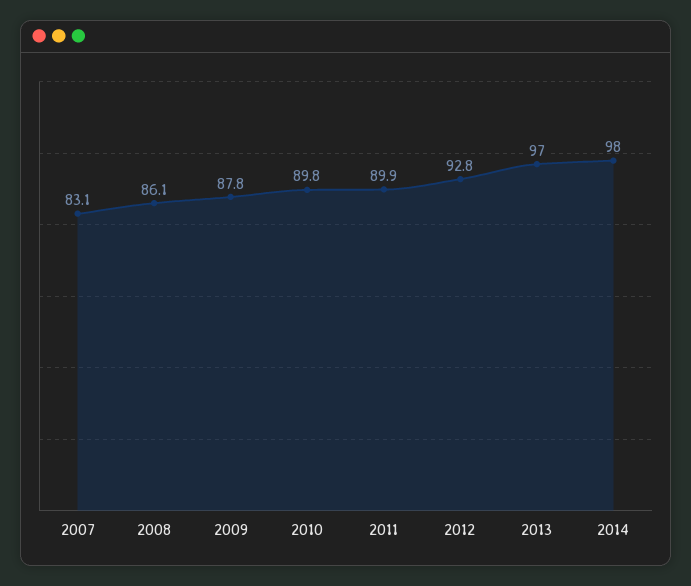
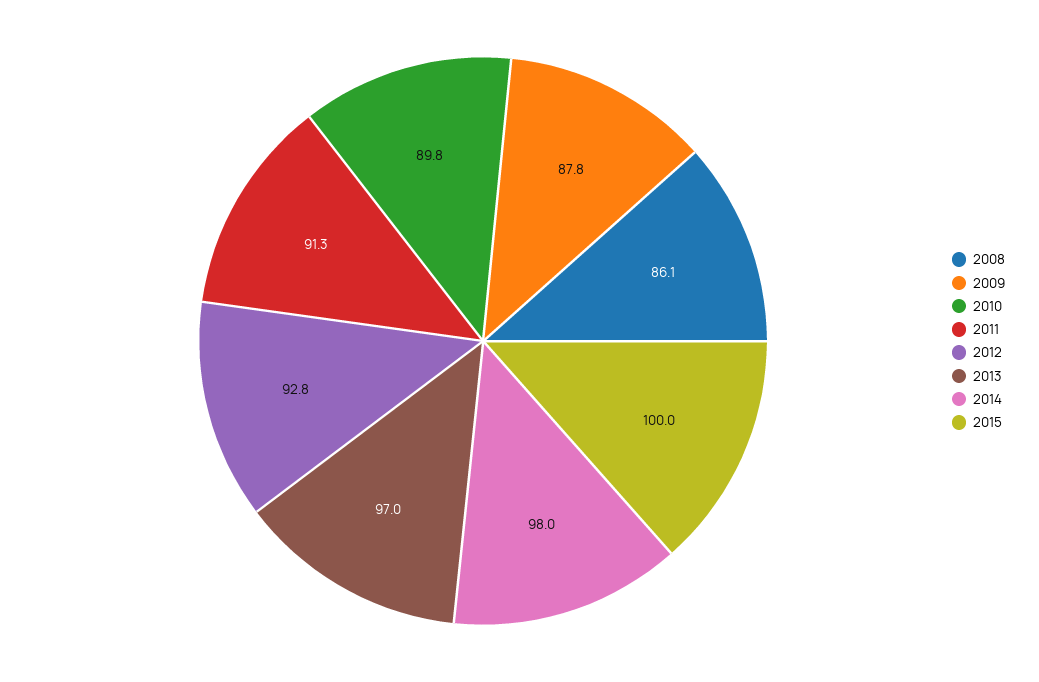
2007: 83.1 -> none
2011: 89.9 -> 91.3
2015: none -> 100

